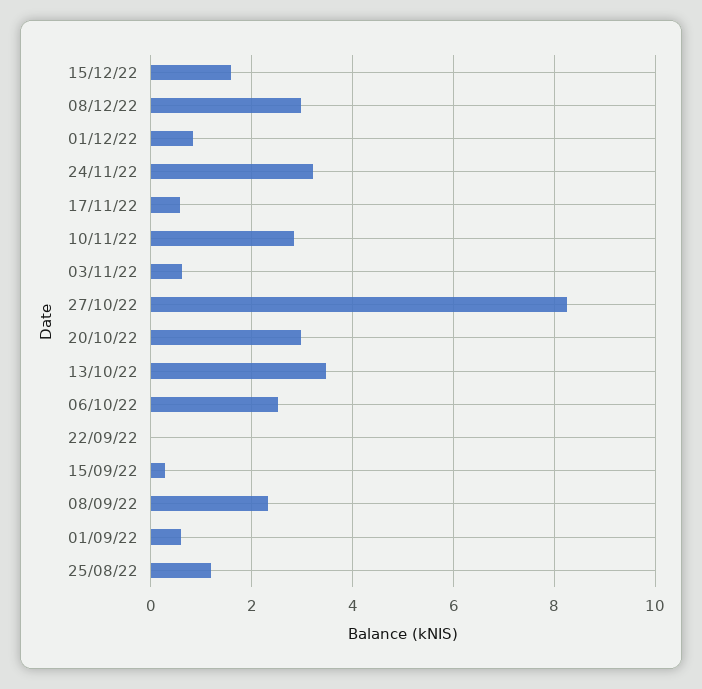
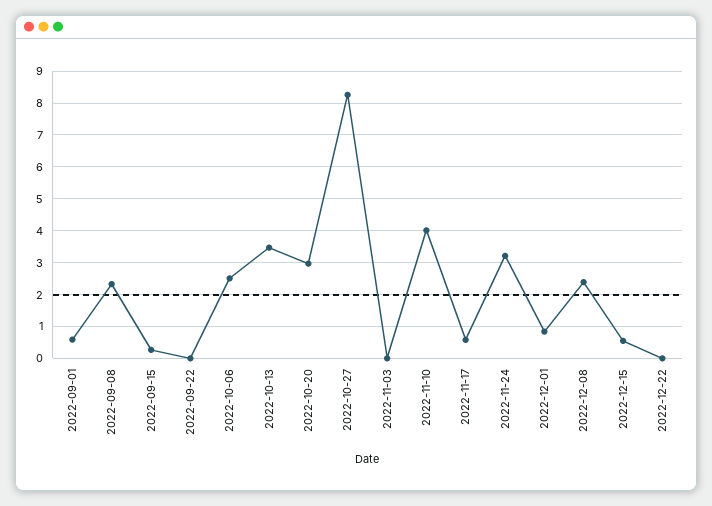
15/12/22: 1.6 -> 0.6
08/12/22: 3 -> 2.4
10/11/22: 2.8 -> 4
03/11/22: 0.6 -> 0
25/08/22: 1.2 -> none
2022-12-22: none -> 0

